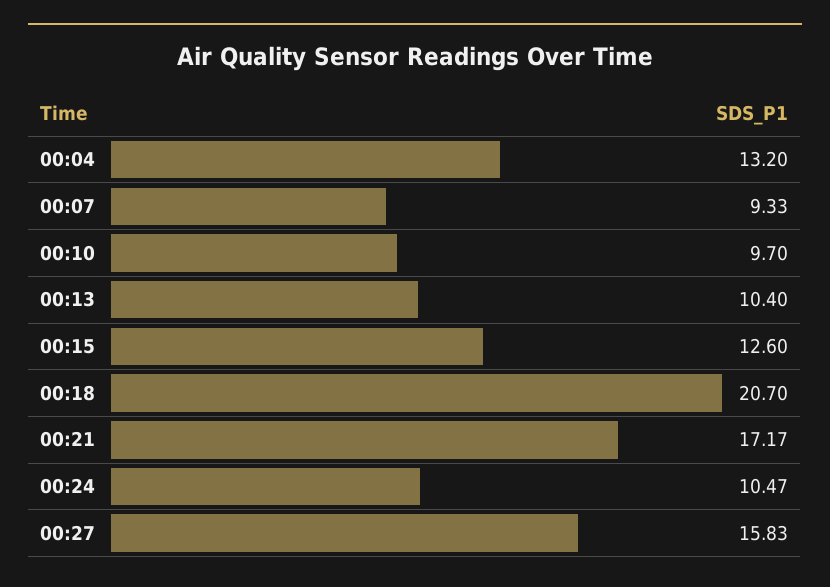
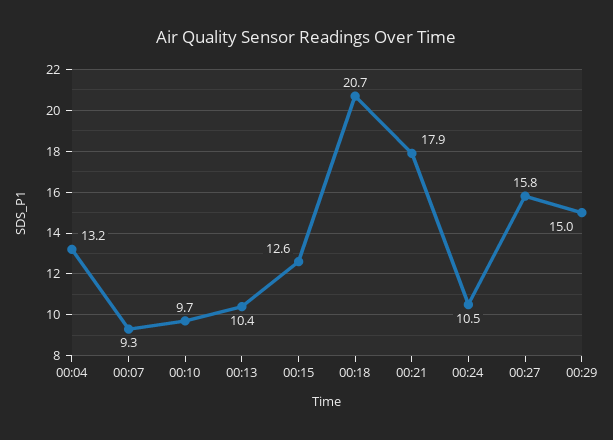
00:21: 17.17 -> 17.9
00:29: none -> 15

